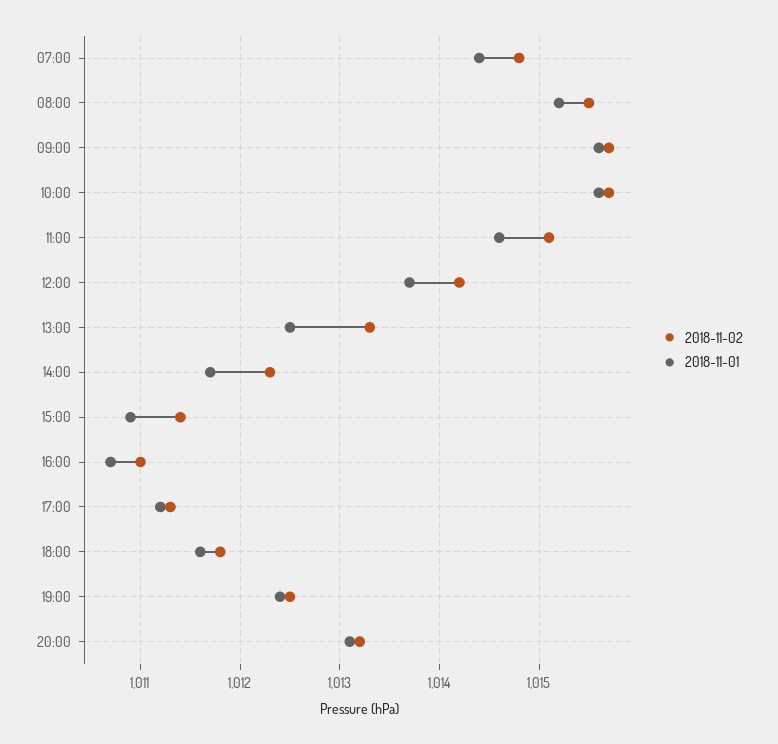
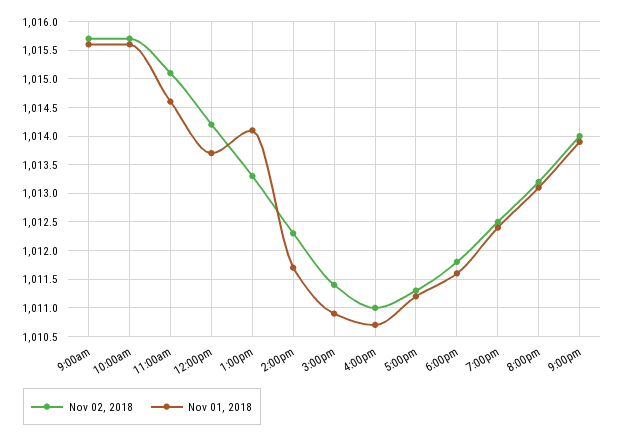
2018-11-02, 07:00: 1014.8 -> none
2018-11-01, 07:00: 1014.4 -> none
2018-11-02, 08:00: 1015.5 -> none
2018-11-01, 08:00: 1015.2 -> none
2018-11-01, 13:00: 1012.5 -> 1014
2018-11-02, 9:00pm: none -> 1014
2018-11-01, 9:00pm: none -> 1014

